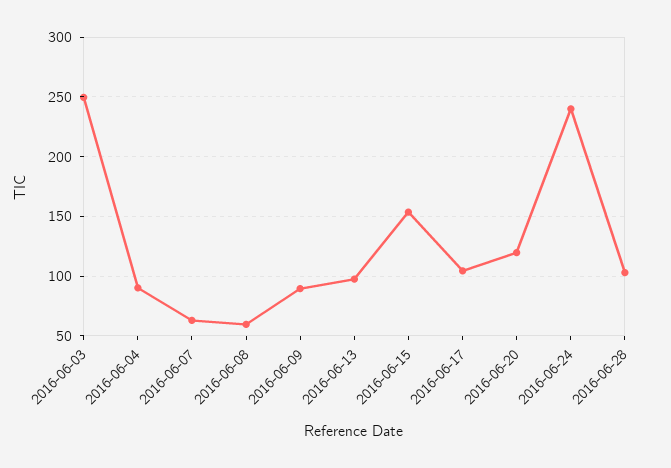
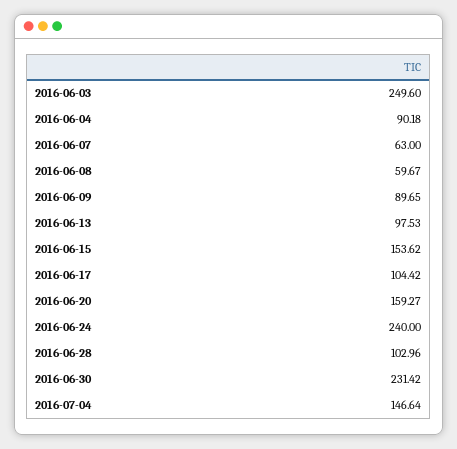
2016-06-20: 120 -> 159.27
2016-06-30: none -> 231.42
2016-07-04: none -> 146.64

